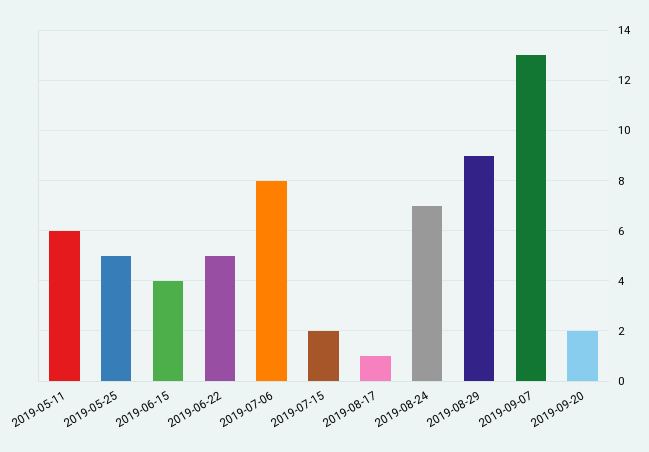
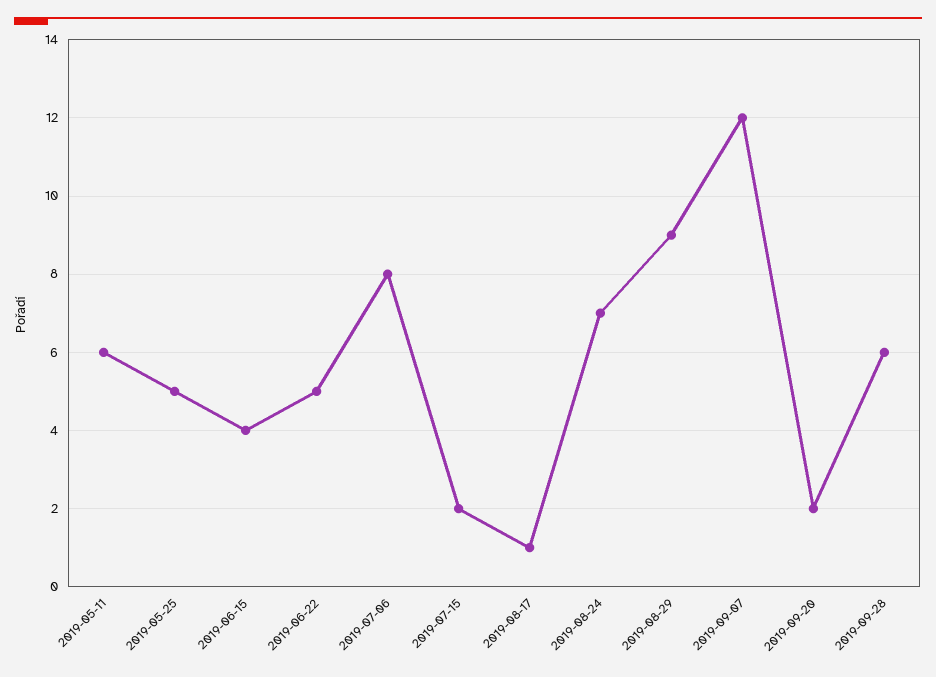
2019-09-07: 13 -> 12
2019-09-28: none -> 6

